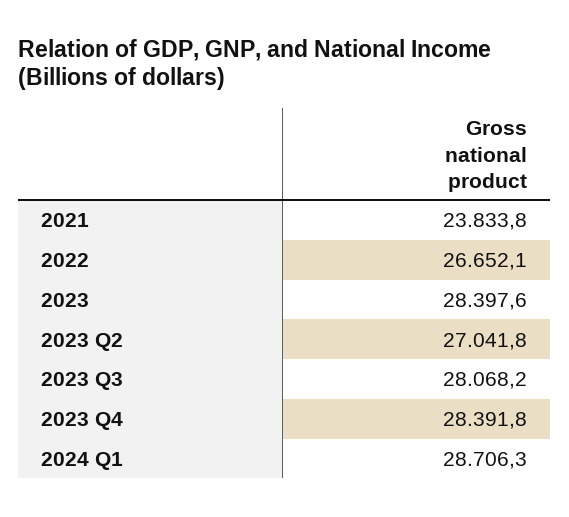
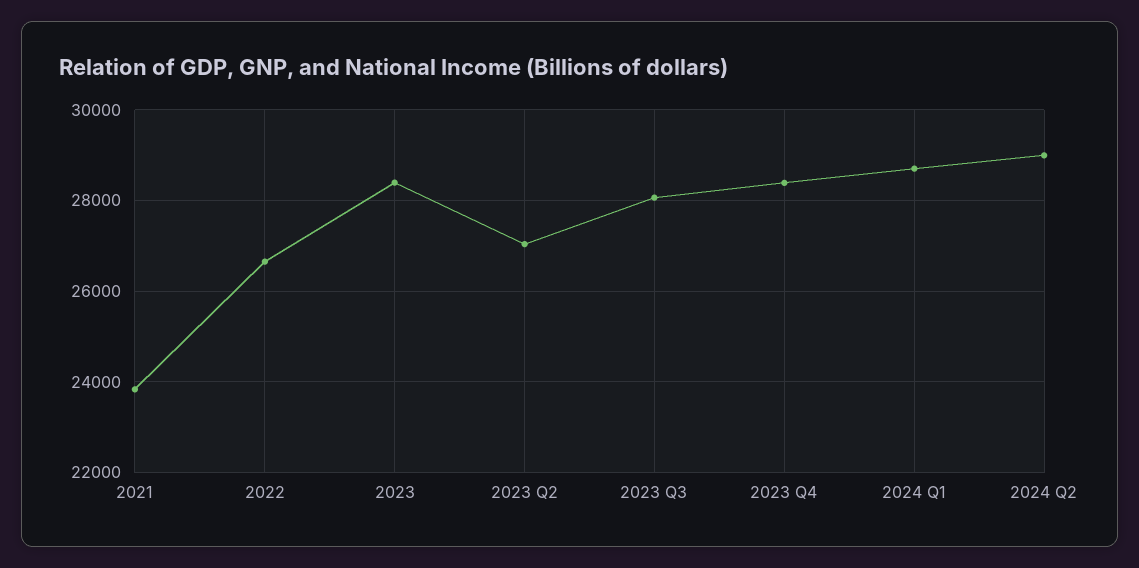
2024 Q2: none -> 29000

